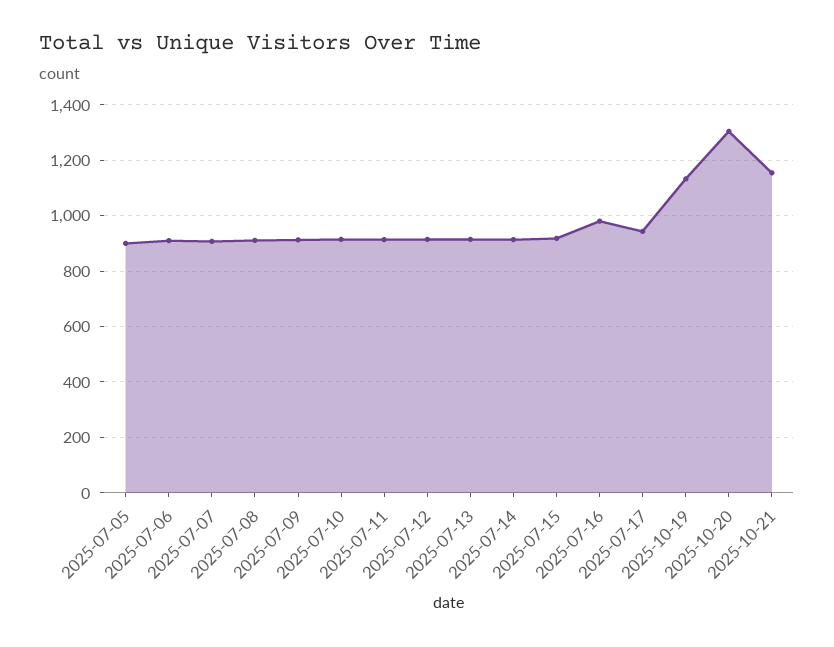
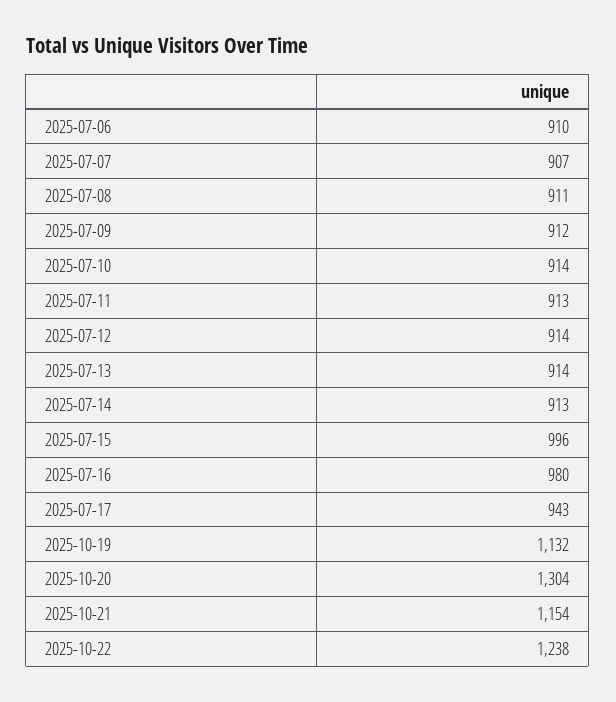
2025-07-05: 900 -> none
2025-07-15: 925 -> 996
2025-10-22: none -> 1238

